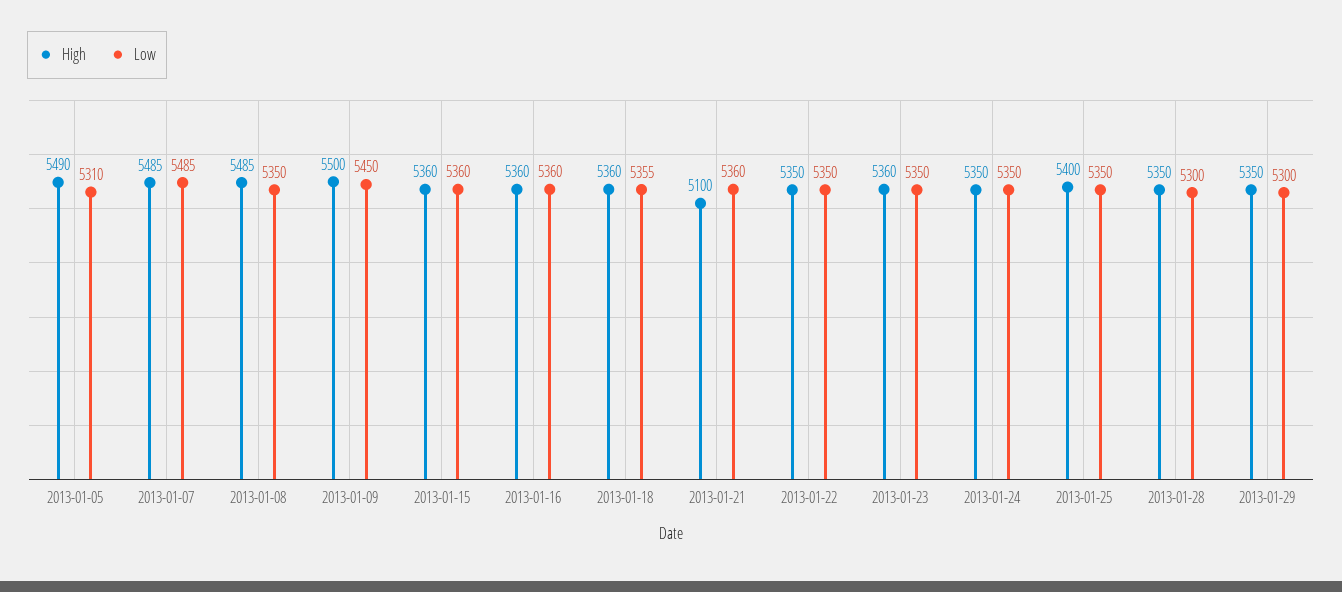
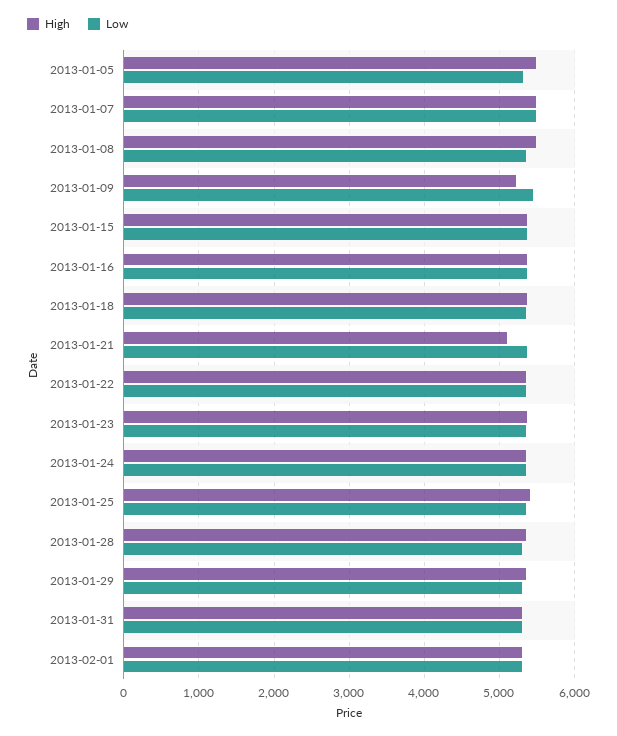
High, 2013-01-09: 5500 -> 5200
High, 2013-01-31: none -> 5300
Low, 2013-01-31: none -> 5300
High, 2013-02-01: none -> 5300
Low, 2013-02-01: none -> 5300

